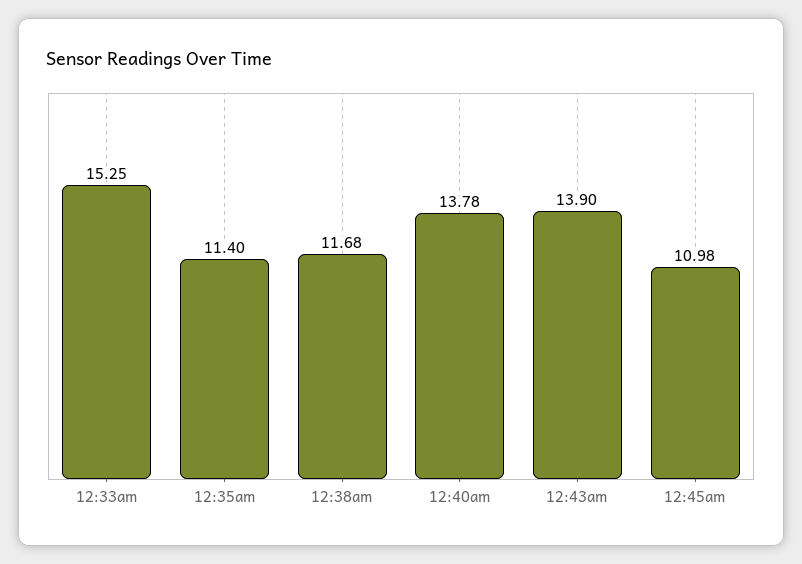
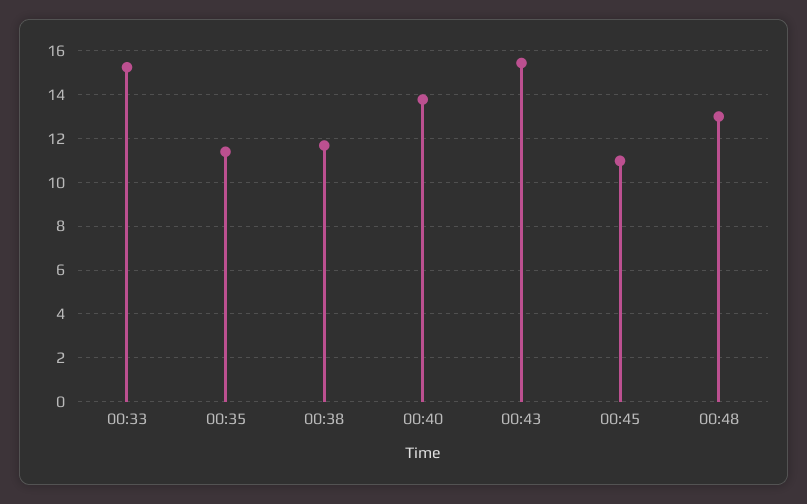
12:43am: 13.9 -> 15.5
00:48: none -> 13

